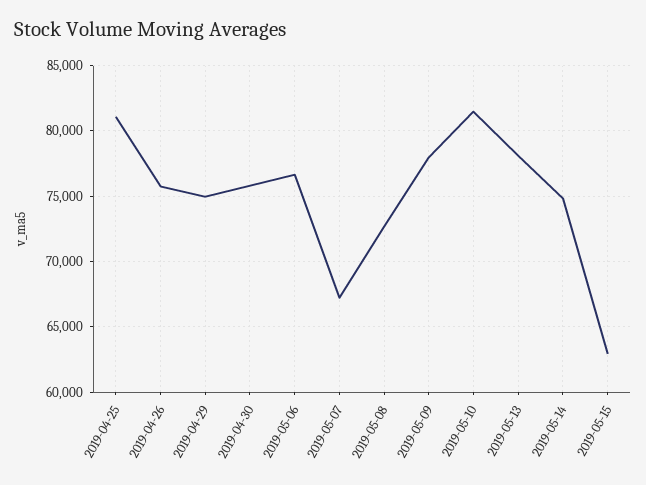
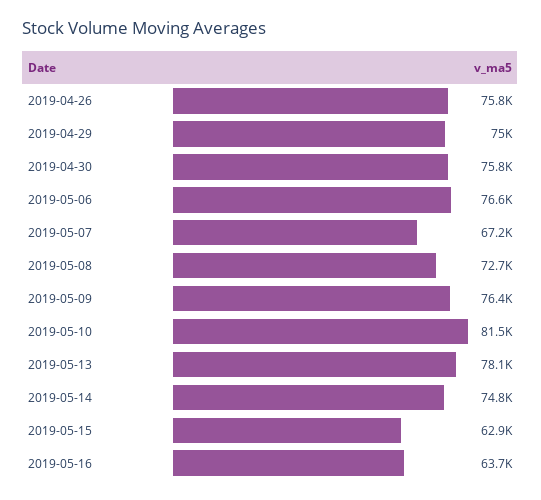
2019-04-25: 81000 -> none
2019-05-09: 78000 -> 76400
2019-05-16: none -> 63700

